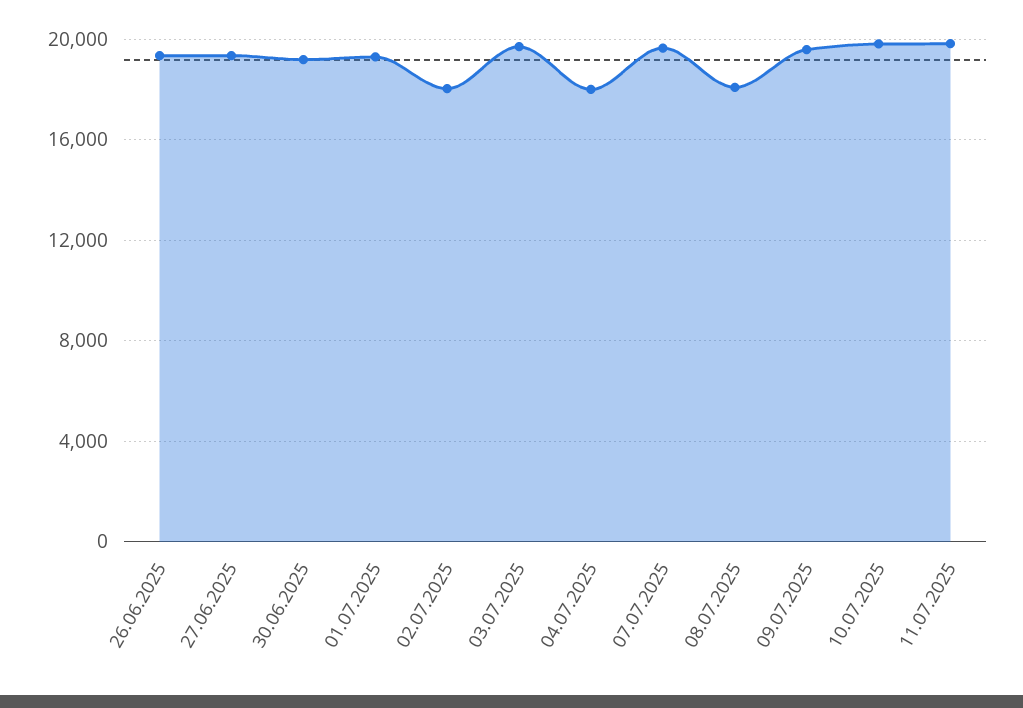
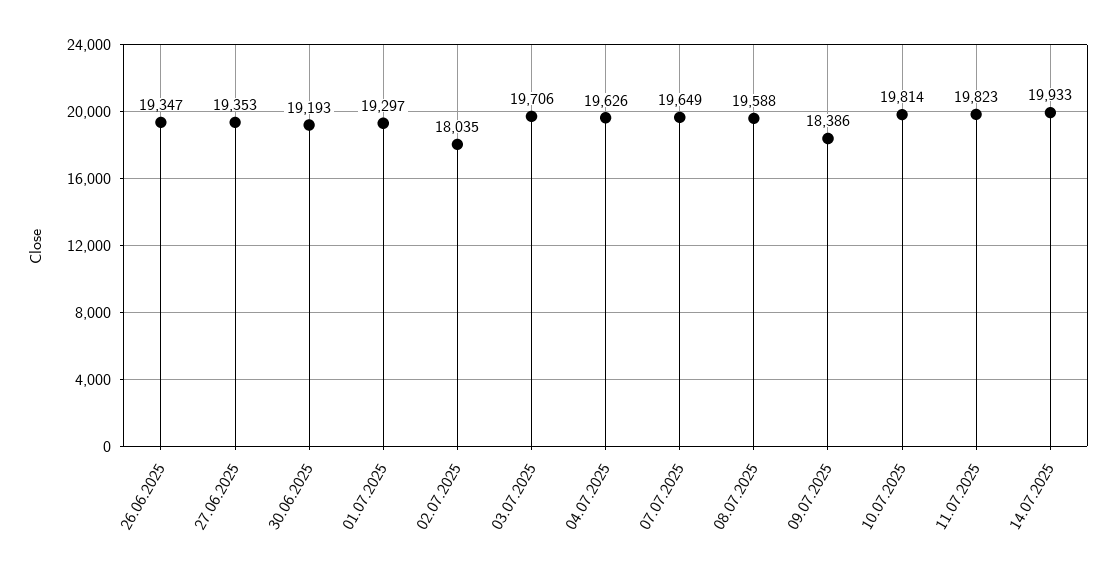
04.07.2025: 18000 -> 19626
08.07.2025: 18000 -> 19588
09.07.2025: 19500 -> 18386
14.07.2025: none -> 19933

